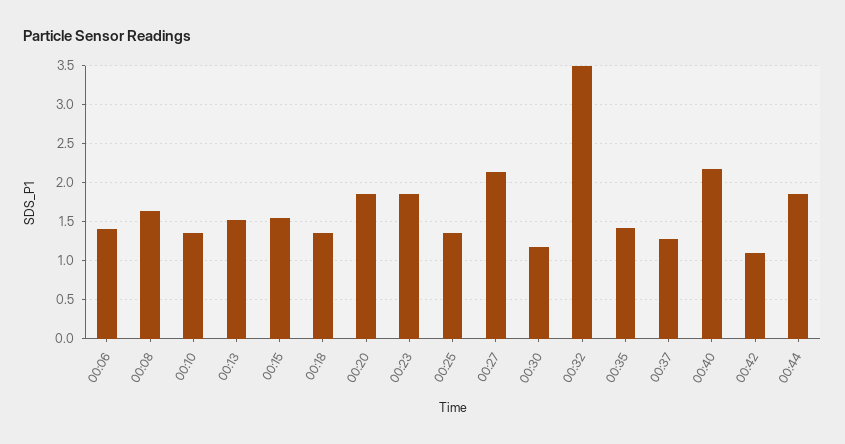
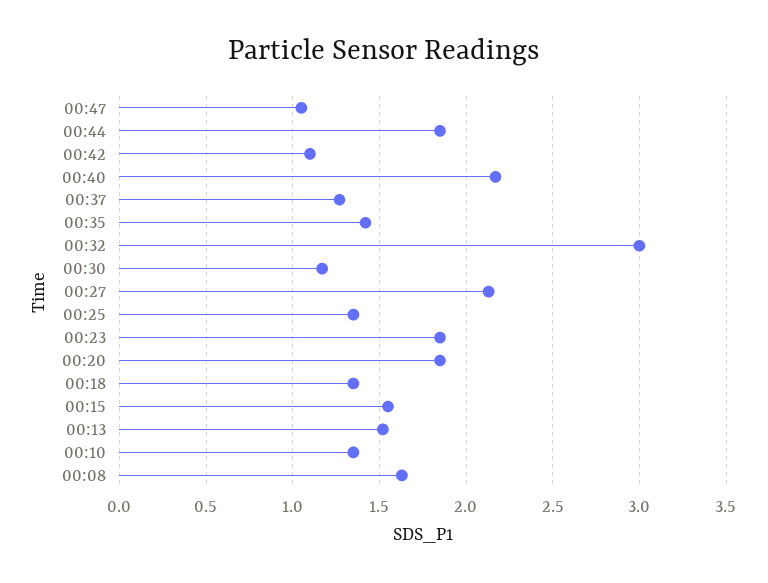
00:06: 1.4 -> none
00:32: 3.5 -> 3
00:47: none -> 1.05

